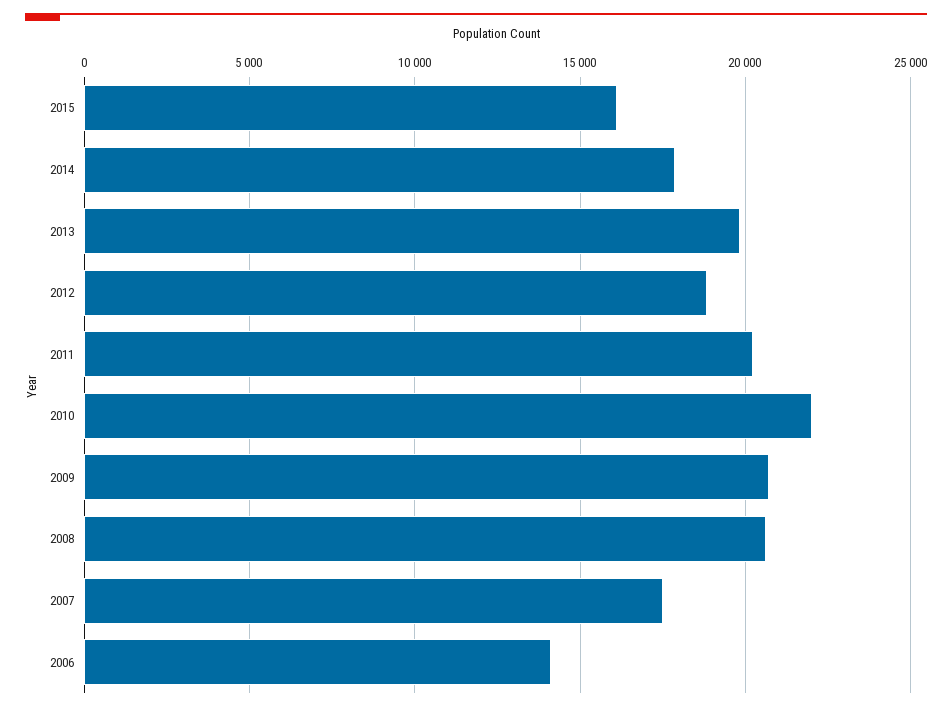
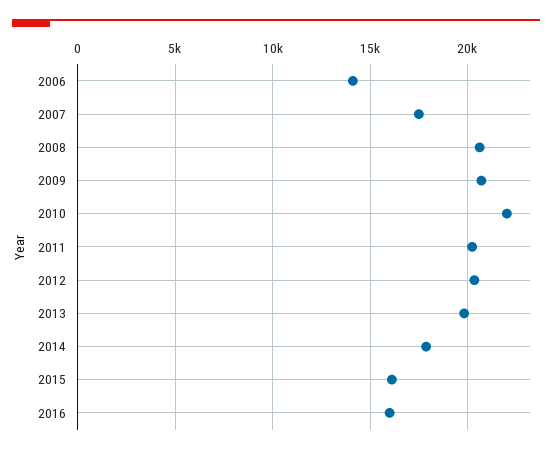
2012: 19000 -> 20500
2016: none -> 16000

